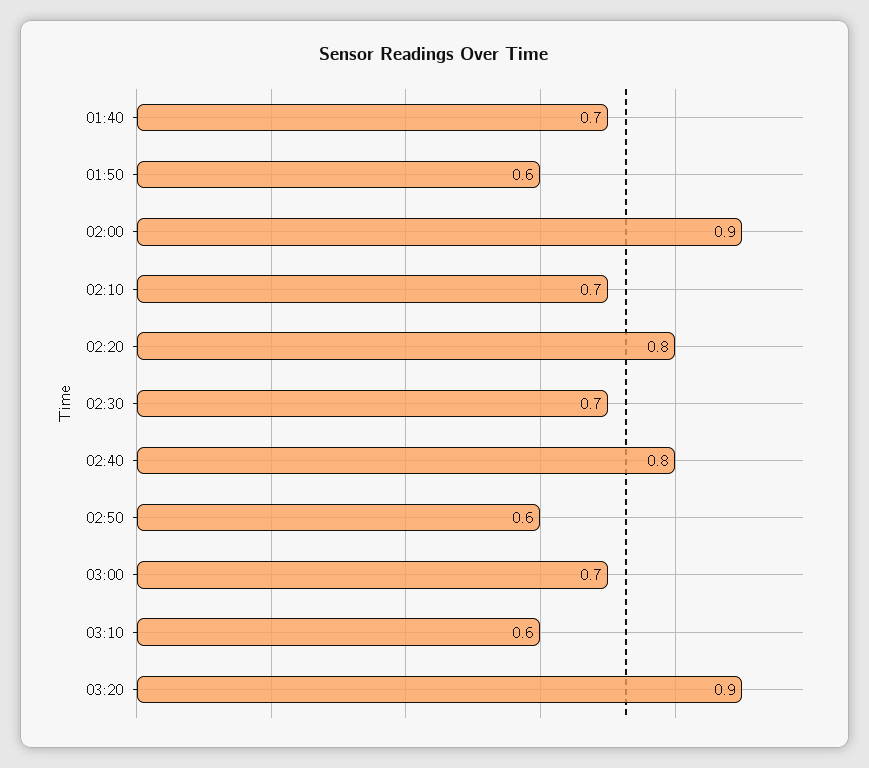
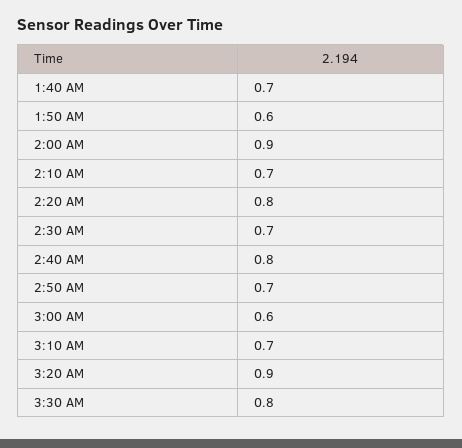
02:50: 0.6 -> 0.7
03:00: 0.7 -> 0.6
03:10: 0.6 -> 0.7
3:30 AM: none -> 0.8

